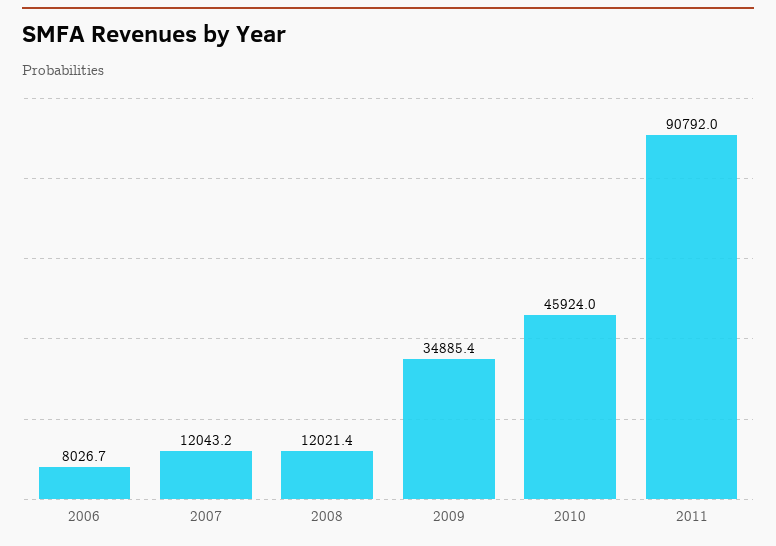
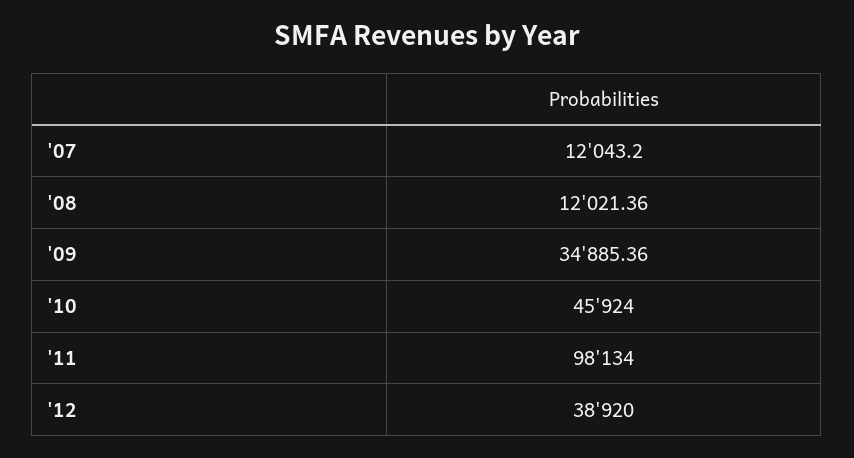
2006: 8026.7 -> none
2011: 90792 -> 98134
'12: none -> 38920

